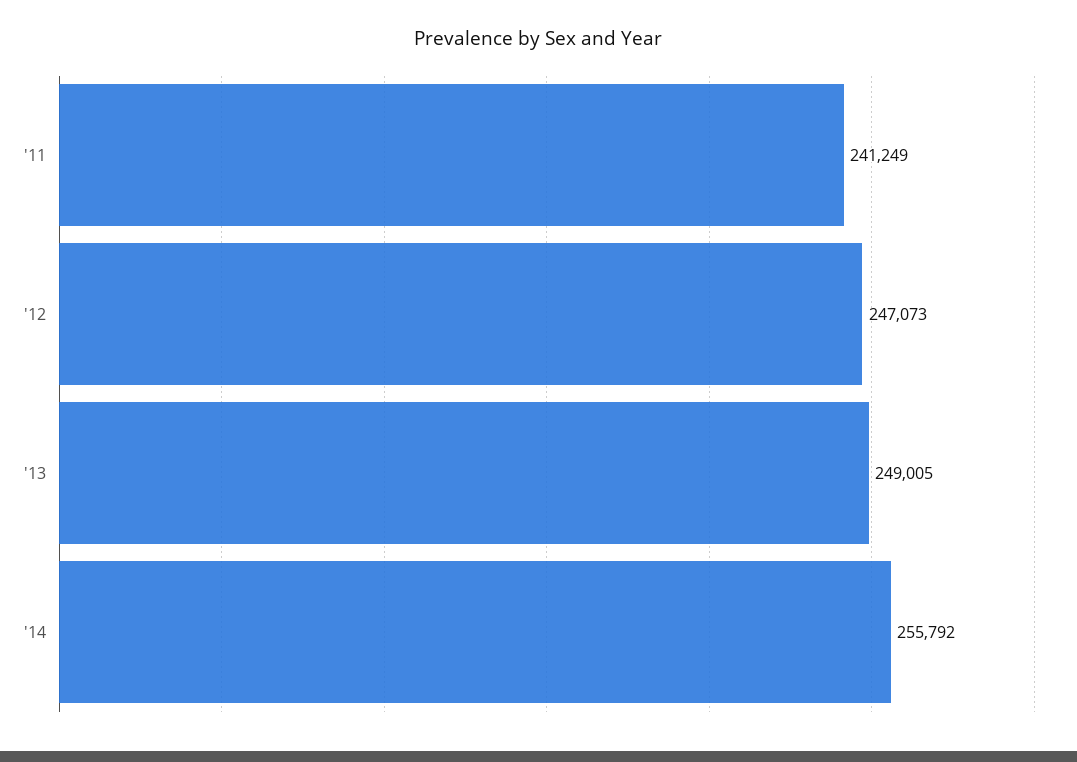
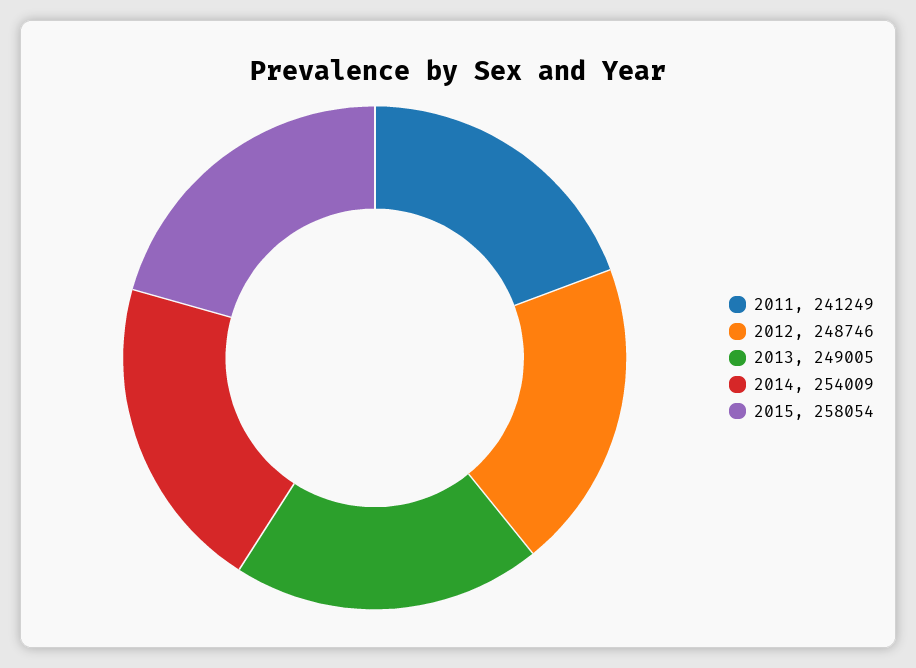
'12: 247073 -> 248746
'14: 255792 -> 254009
2015: none -> 258054

